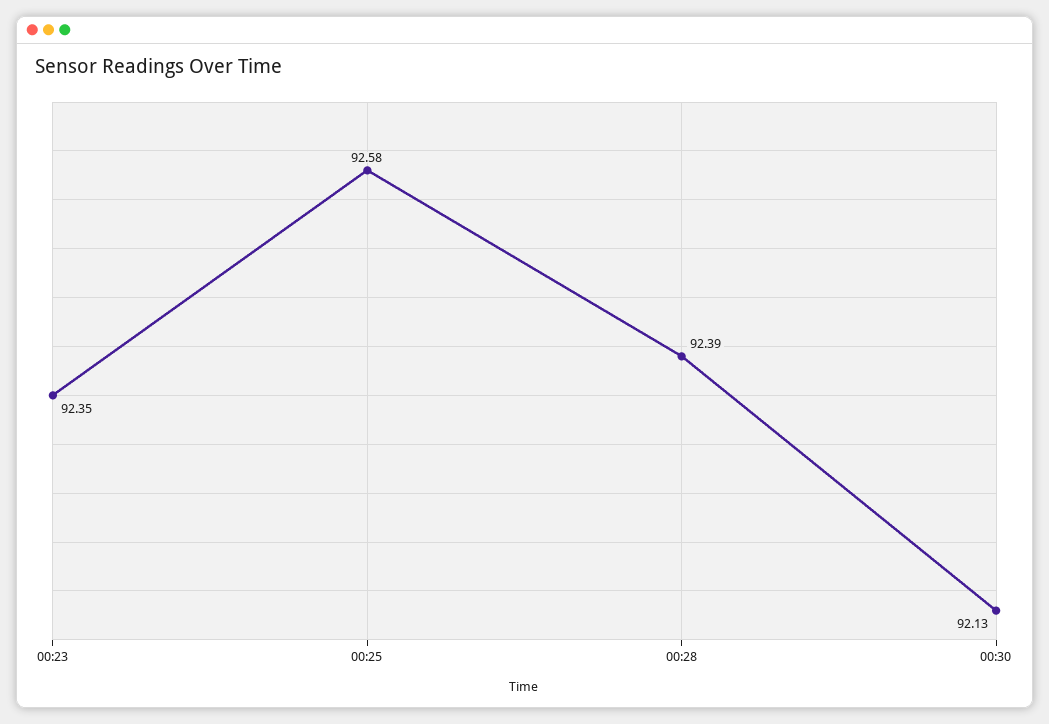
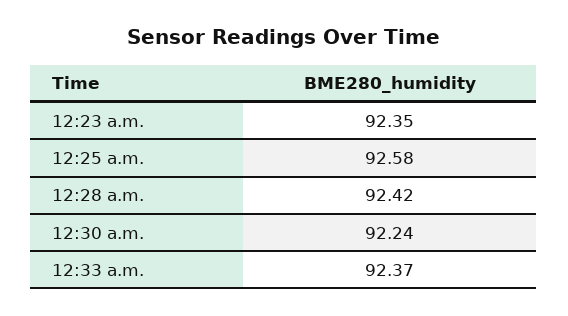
00:28: 92.39 -> 92.42
00:30: 92.13 -> 92.24
12:33 a.m.: none -> 92.37

